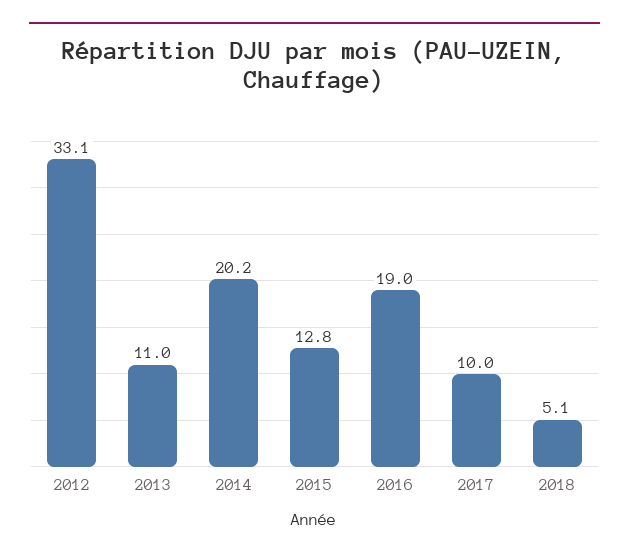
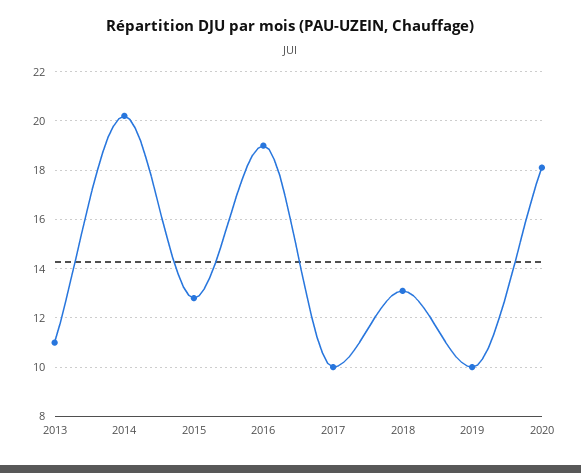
2012: 33.1 -> none
2018: 5.1 -> 13
2019: none -> 10
2020: none -> 18

